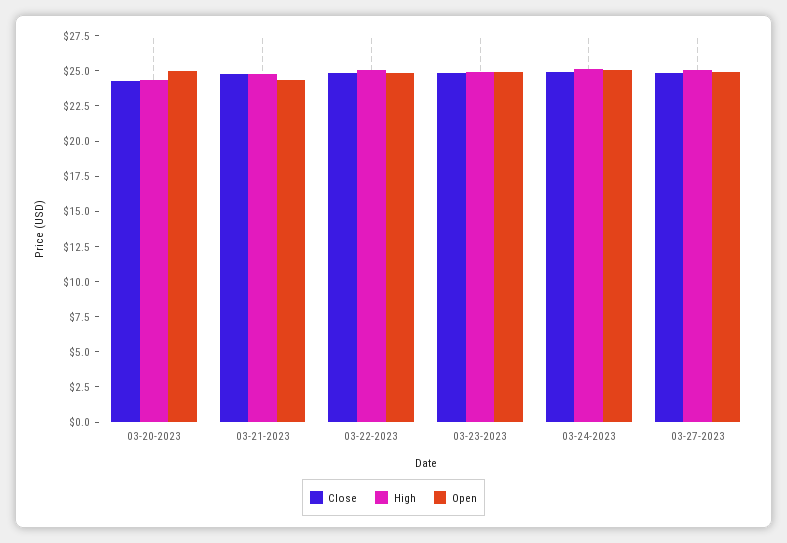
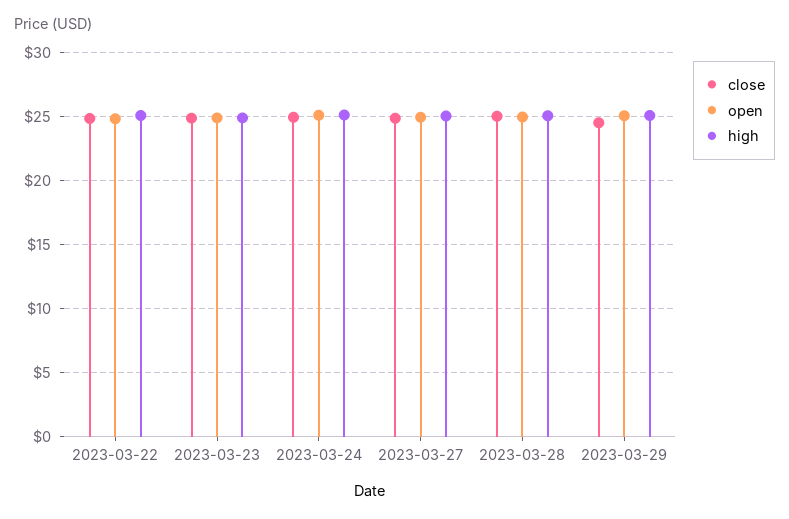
Close, 03-20-2023: 25 -> none
High, 03-20-2023: 25 -> none
Open, 03-20-2023: 25 -> none
Close, 03-21-2023: 25 -> none
High, 03-21-2023: 25 -> none
Open, 03-21-2023: 25 -> none
Close, 2023-03-28: none -> 25
Open, 2023-03-28: none -> 25
High, 2023-03-28: none -> 25
Close, 2023-03-29: none -> 24.5
Open, 2023-03-29: none -> 25
High, 2023-03-29: none -> 25

